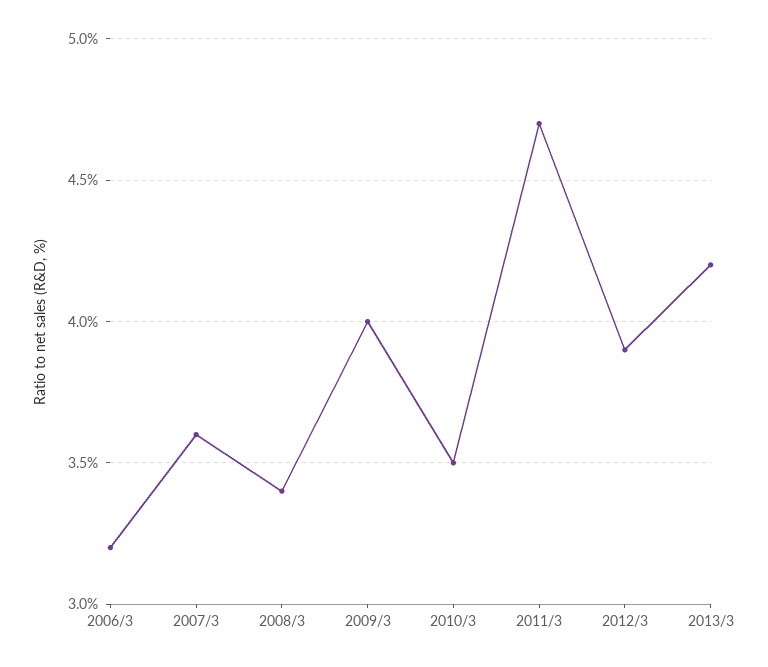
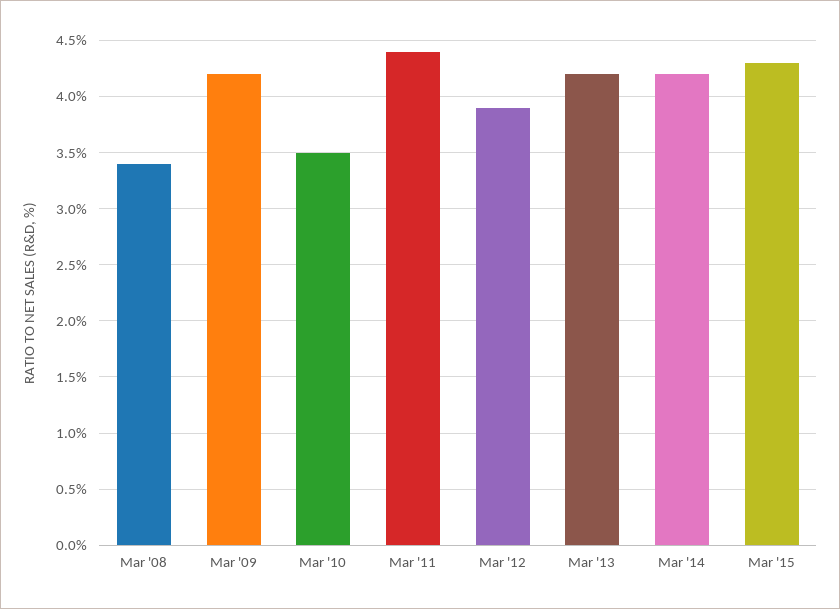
2006/3: 3.2 -> none
2007/3: 3.6 -> none
2009/3: 4 -> 4.2
2011/3: 4.7 -> 4.4
Mar '14: none -> 4.2
Mar '15: none -> 4.3

